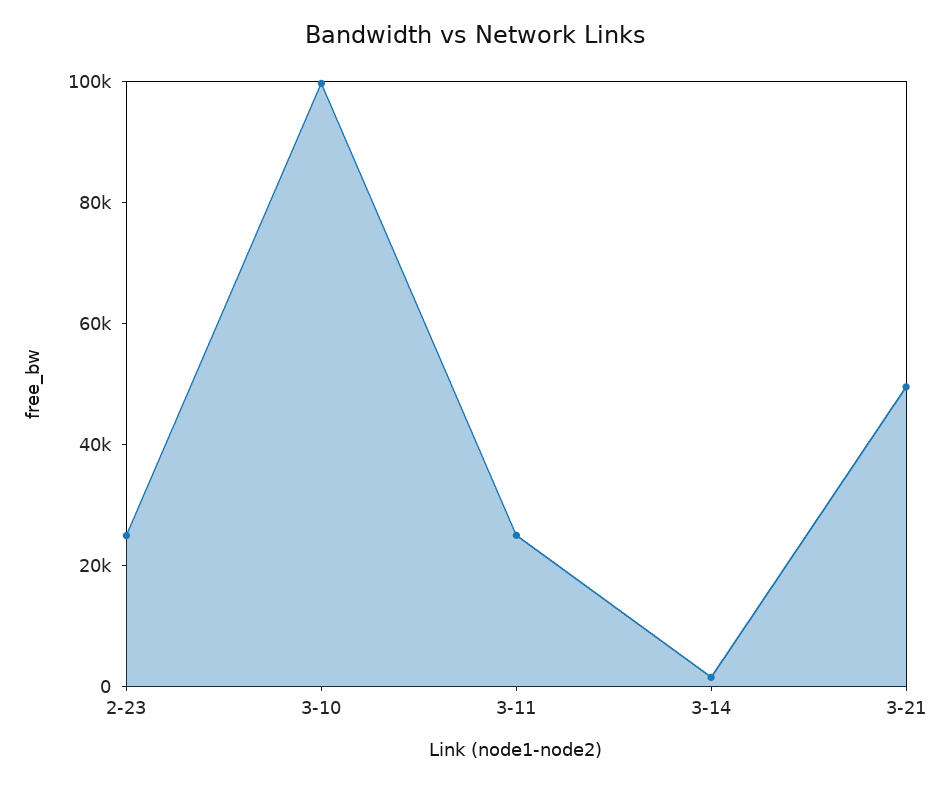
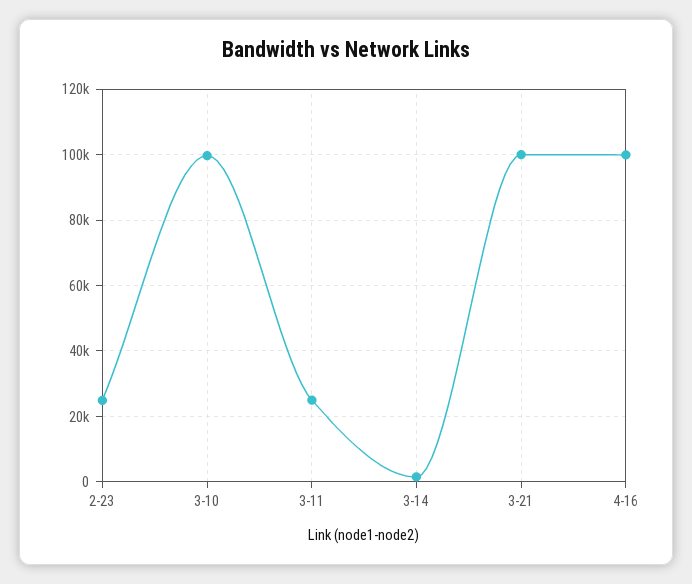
3-21: 50000 -> 100000
4-16: none -> 100000

